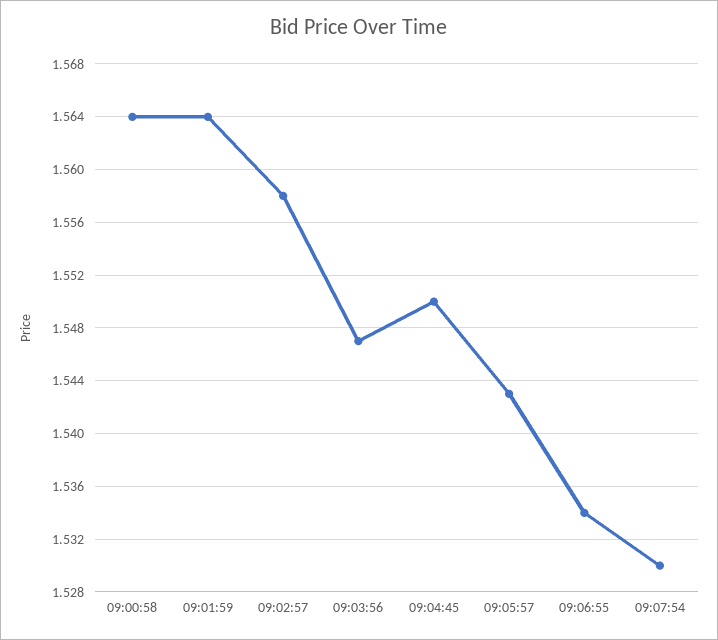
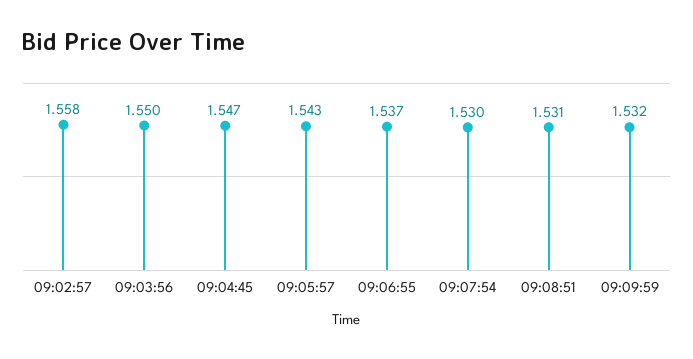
09:00:58: 1.564 -> none
09:01:59: 1.564 -> none
09:03:56: 1.547 -> 1.55
09:04:45: 1.55 -> 1.547
09:06:55: 1.534 -> 1.537
09:08:51: none -> 1.531
09:09:59: none -> 1.532

